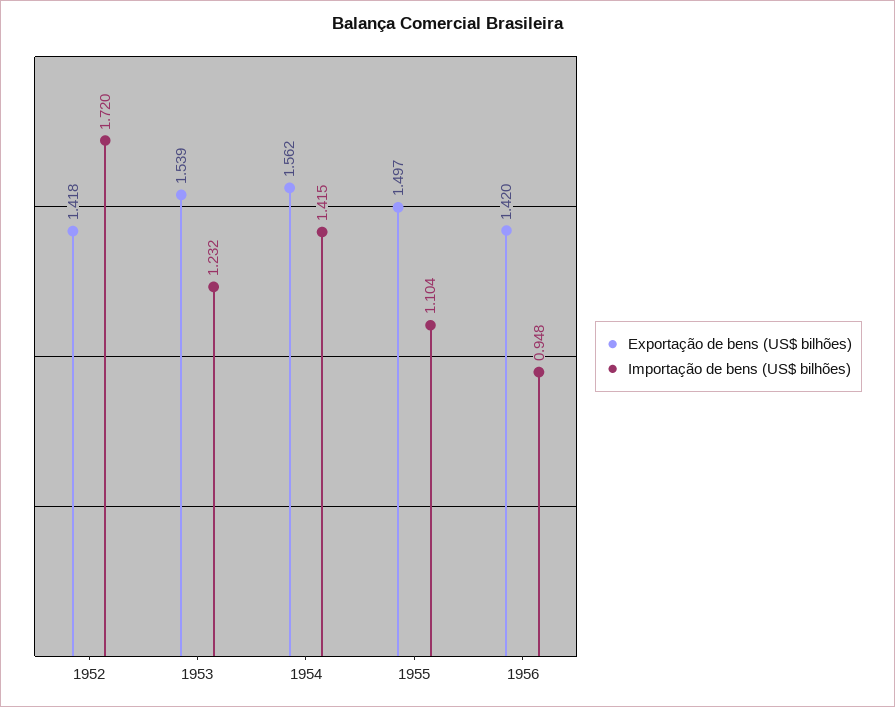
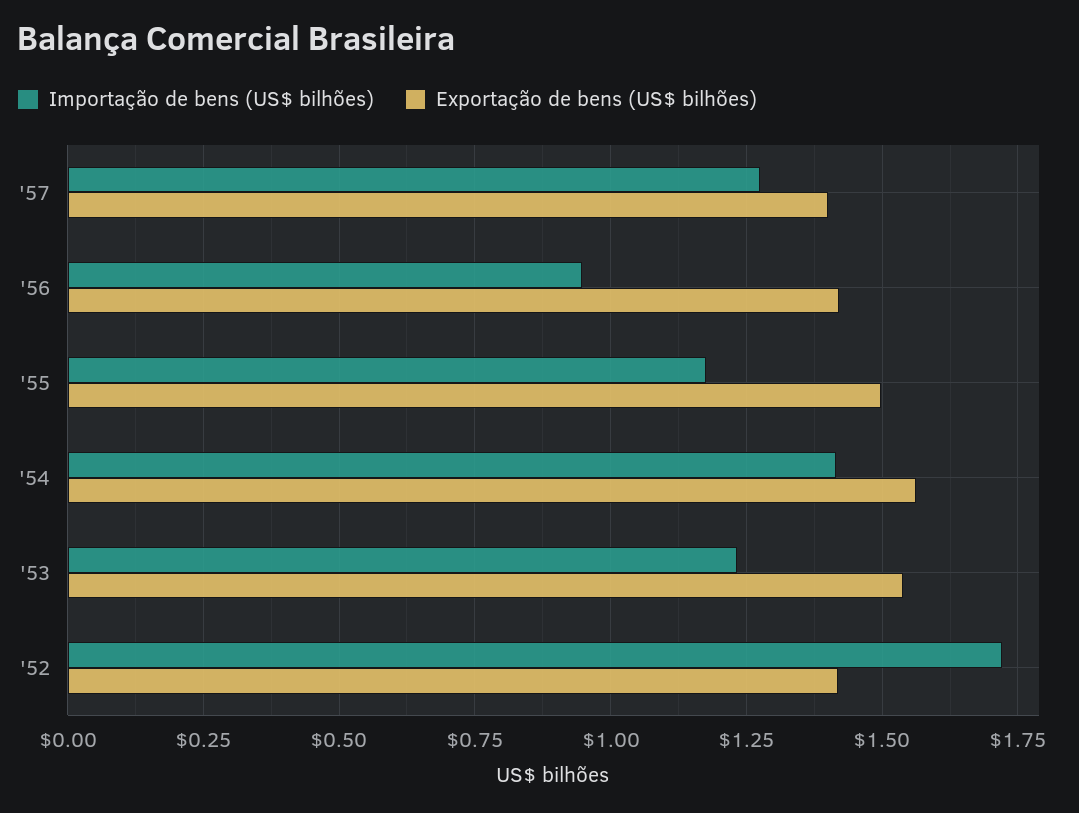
Importação de bens (US$ bilhões), 1955: 1.104 -> 1.175
Importação de bens (US$ bilhões), '57: none -> 1.275
Exportação de bens (US$ bilhões), '57: none -> 1.4

